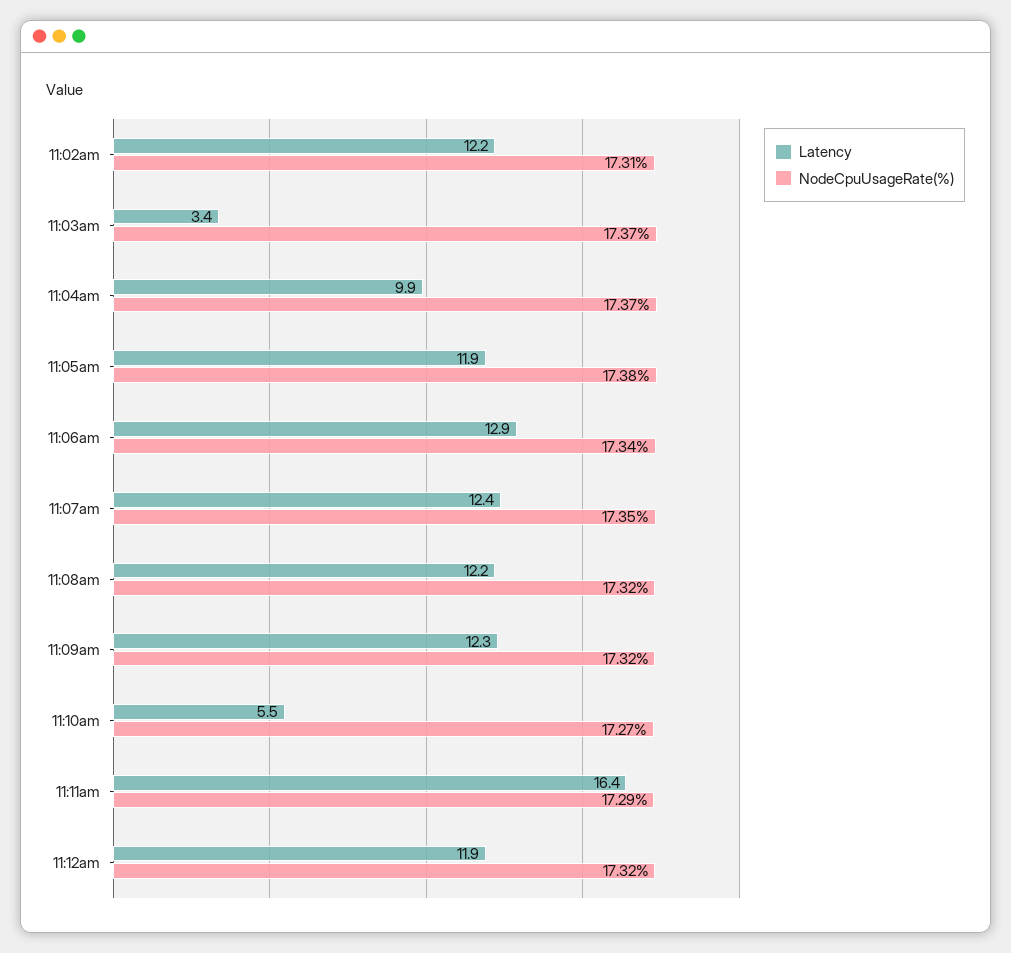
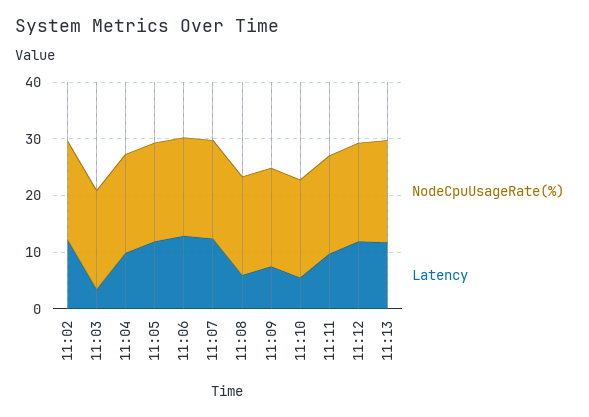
Latency, 11:08am: 12.2 -> 6
Latency, 11:09am: 12.3 -> 8
Latency, 11:11am: 16.4 -> 10
NodeCpuUsageRate(%), 11:13: none -> 18
Latency, 11:13: none -> 12

